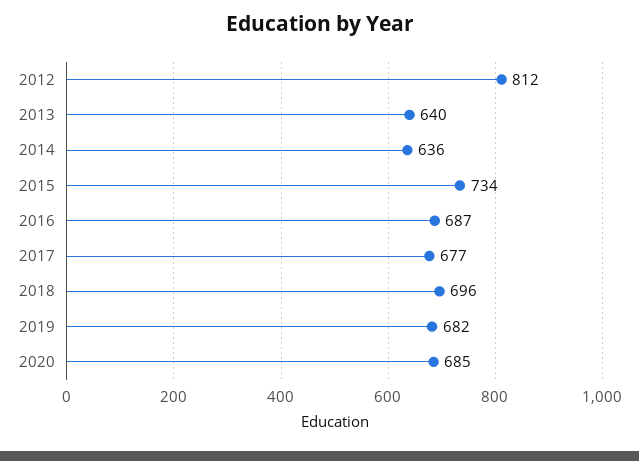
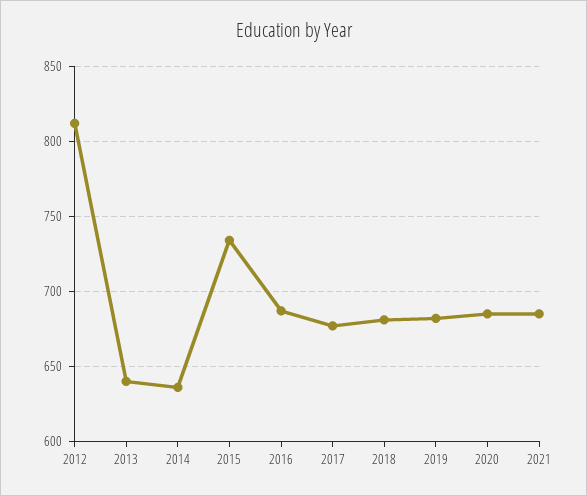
2018: 696 -> 680
2021: none -> 685

